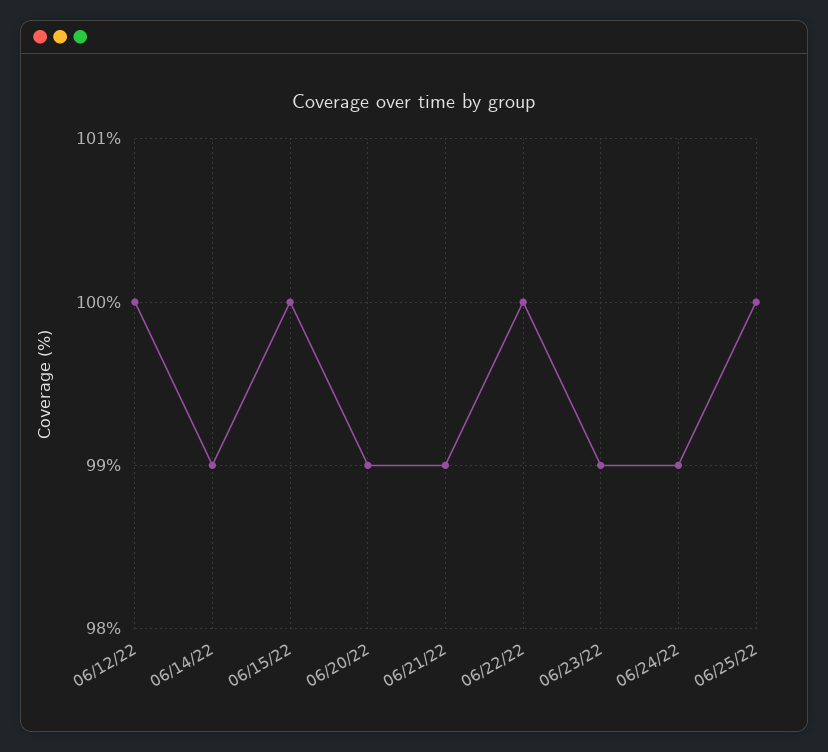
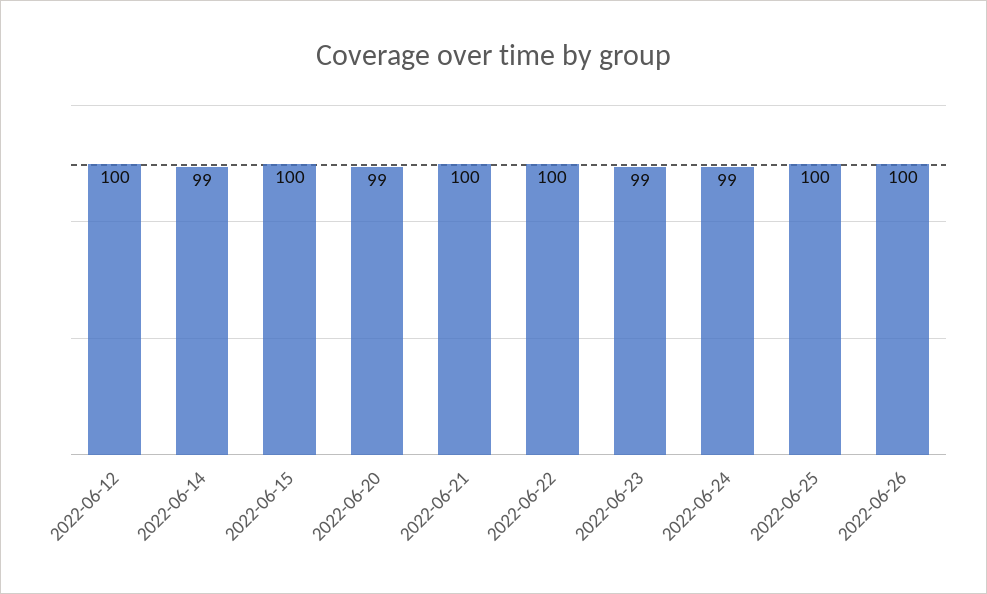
06/21/22: 99 -> 100
2022-06-26: none -> 100

